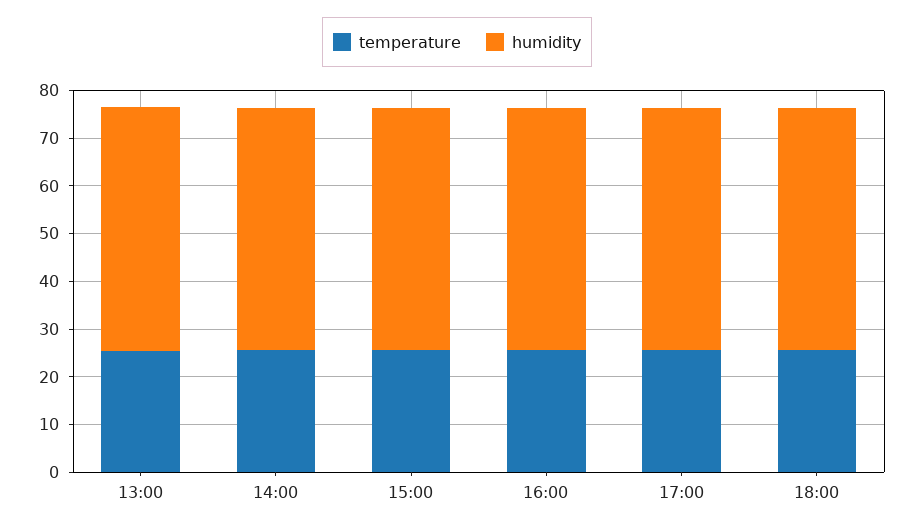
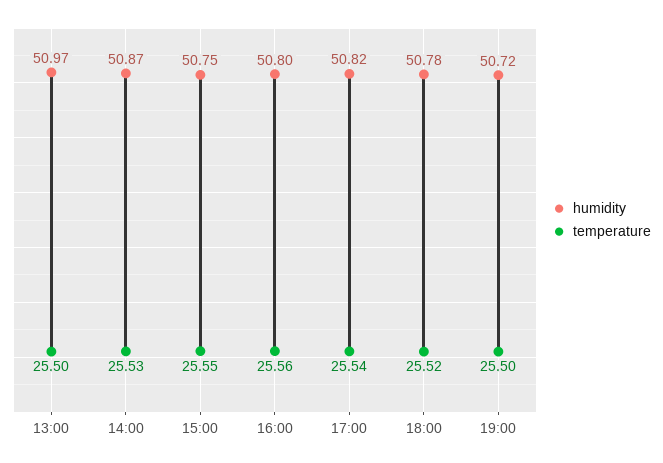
humidity, 19:00: none -> 50.72
temperature, 19:00: none -> 25.5

